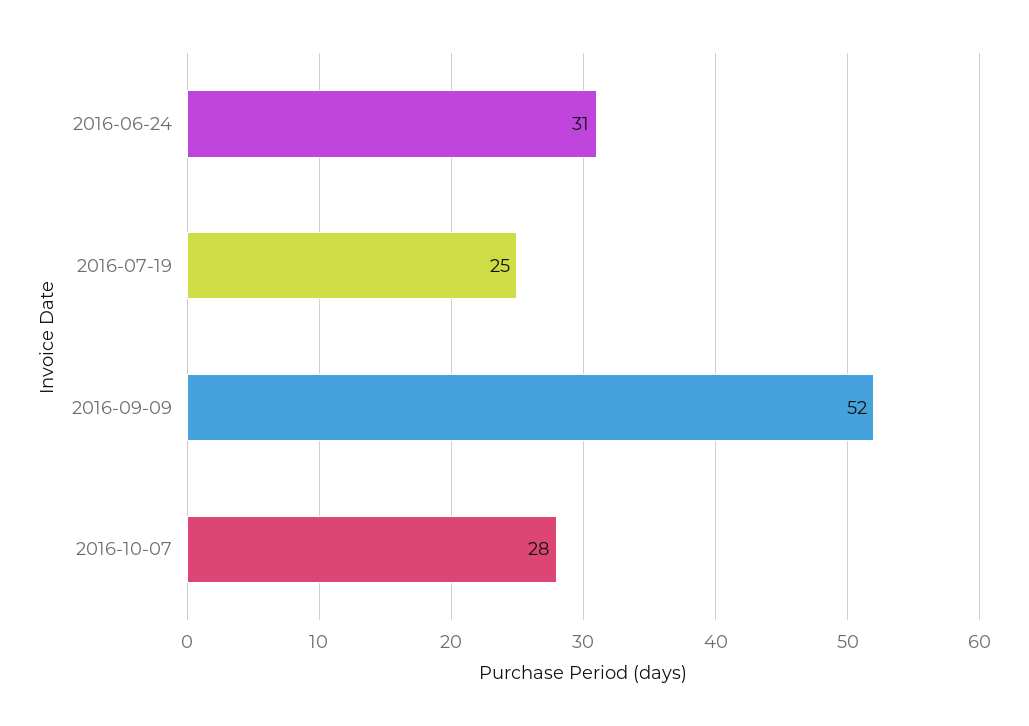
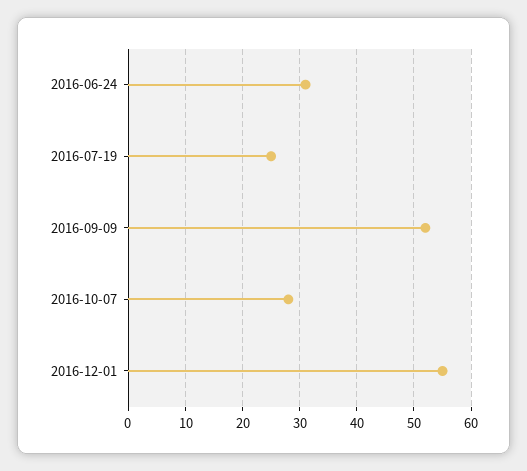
2016-12-01: none -> 55

